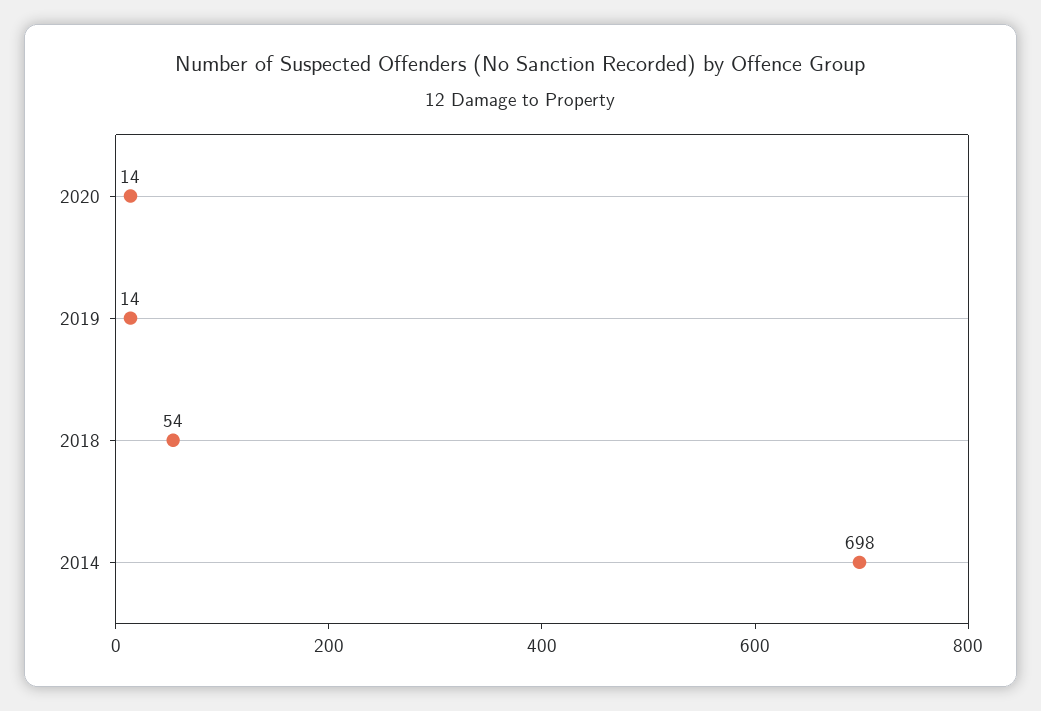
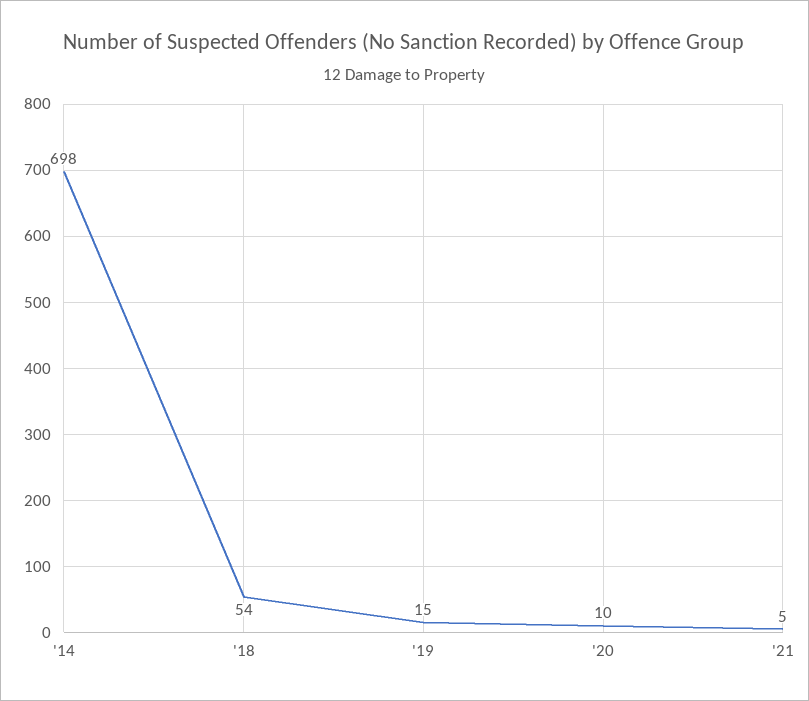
2020: 14 -> 10
2019: 14 -> 15
'21: none -> 5

